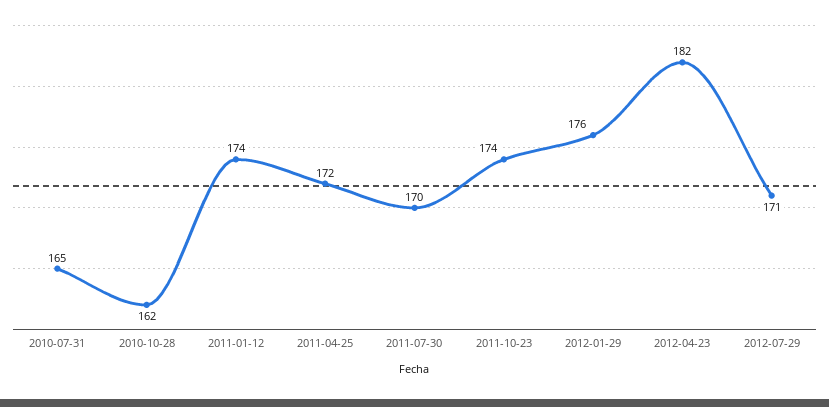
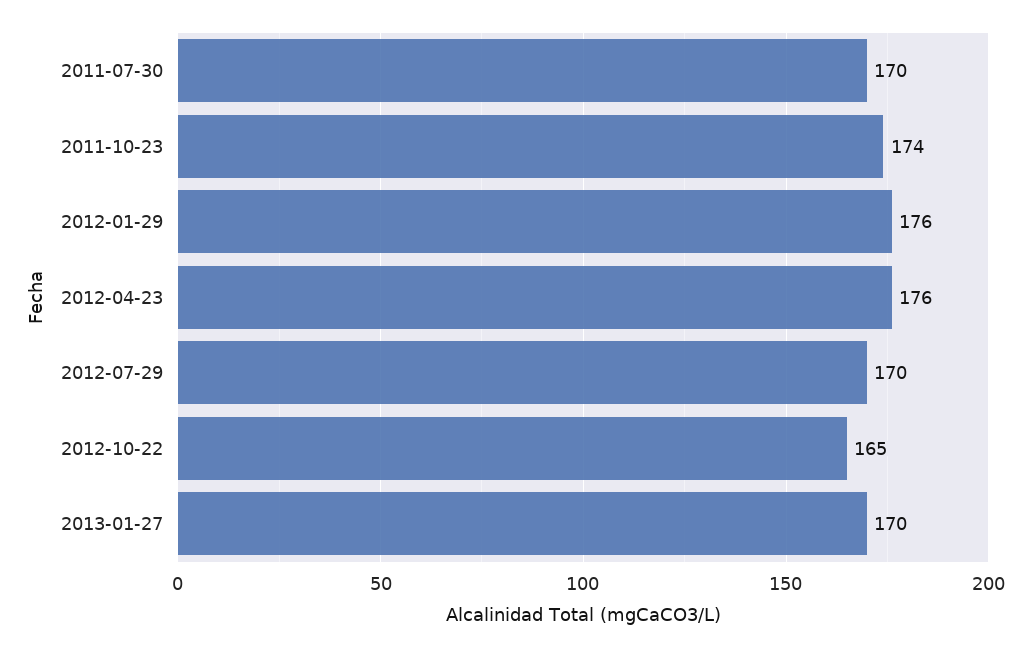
2010-07-31: 165 -> none
2010-10-28: 162 -> none
2011-01-12: 174 -> none
2011-04-25: 172 -> none
2012-04-23: 182 -> 176
2012-07-29: 171 -> 170
2012-10-22: none -> 165
2013-01-27: none -> 170

